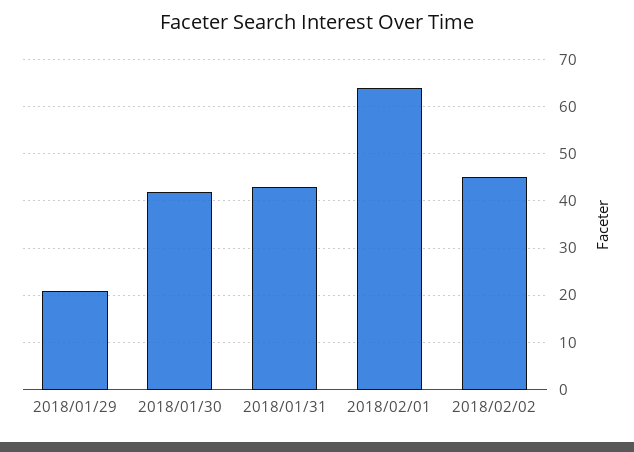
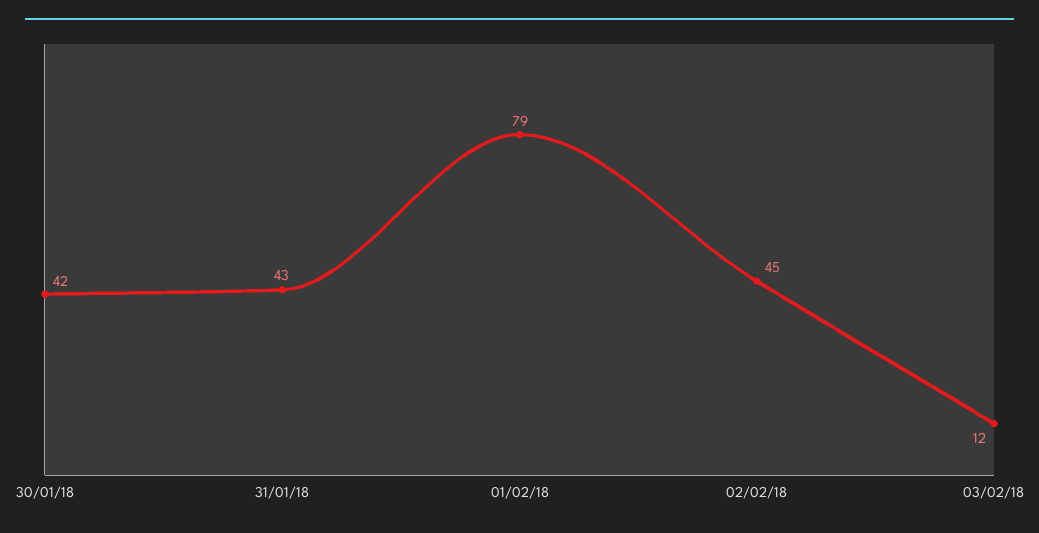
2018/01/29: 20 -> none
2018/02/01: 65 -> 79
03/02/18: none -> 12

